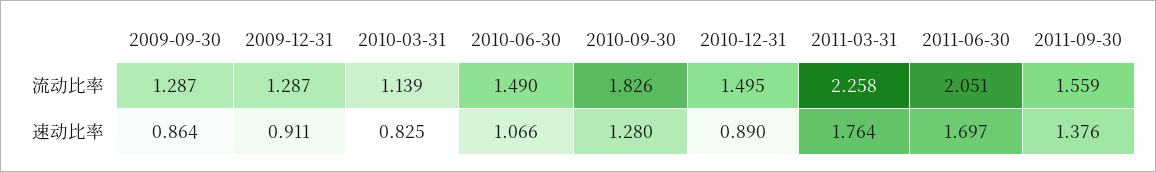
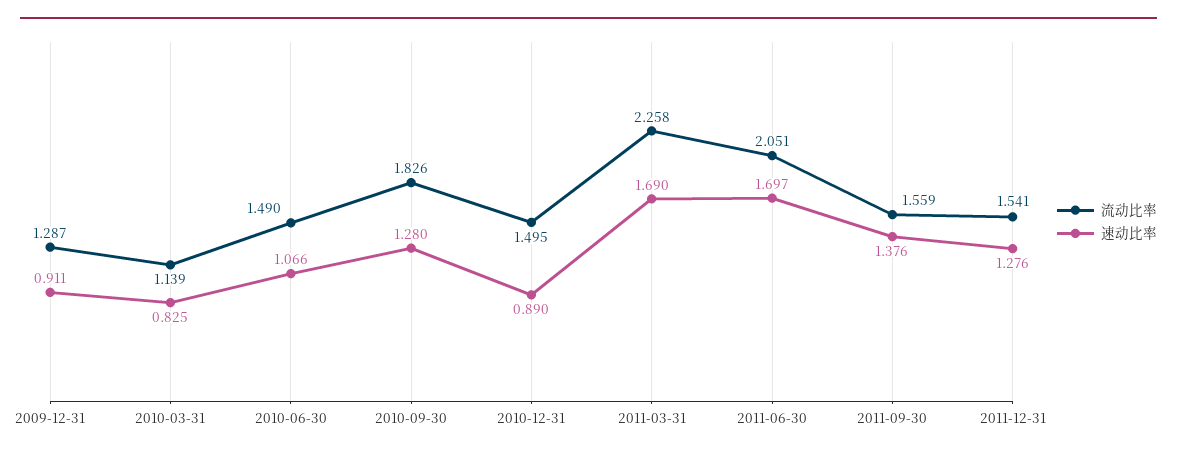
流动比率, 2009-09-30: 1.287 -> none
速动比率, 2009-09-30: 0.864 -> none
速动比率, 2011-03-31: 1.764 -> 1.69
流动比率, 2011-12-31: none -> 1.541
速动比率, 2011-12-31: none -> 1.276

